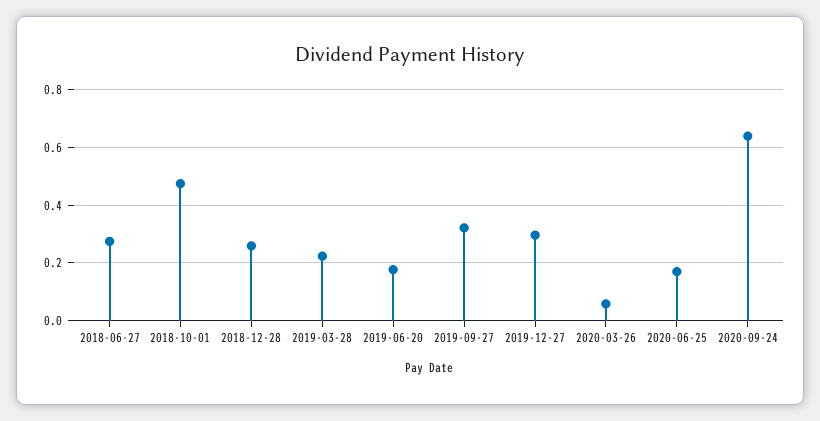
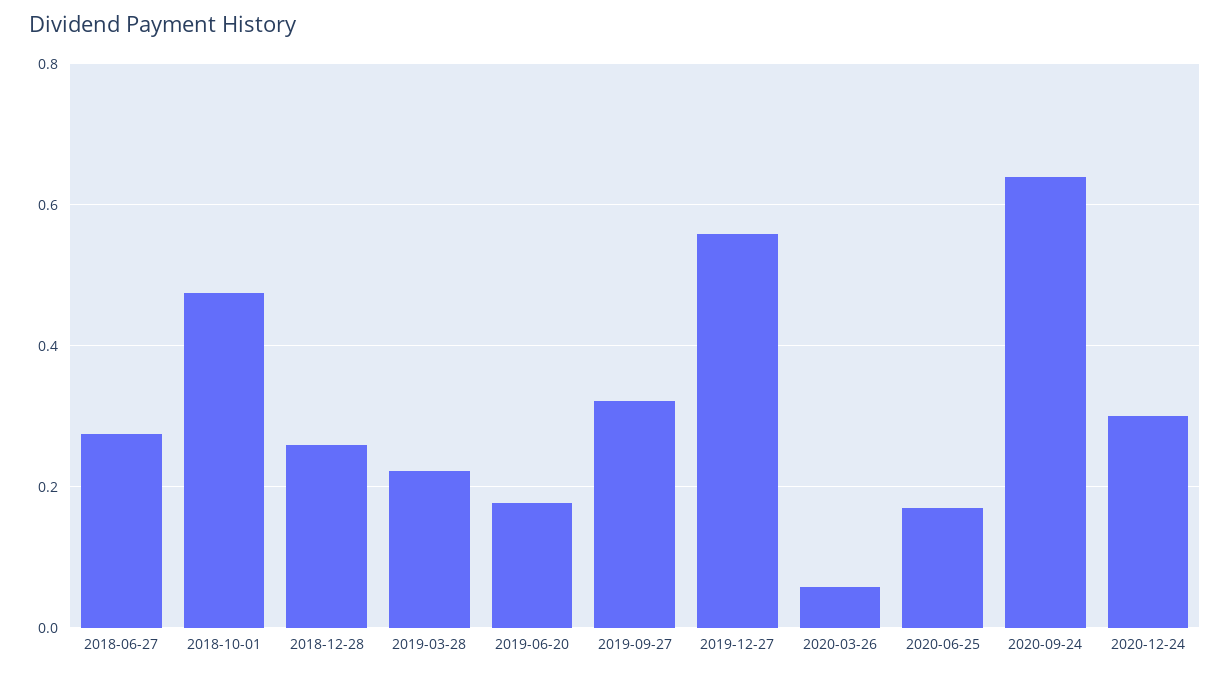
2019-12-27: 0.3 -> 0.56
2020-12-24: none -> 0.3

